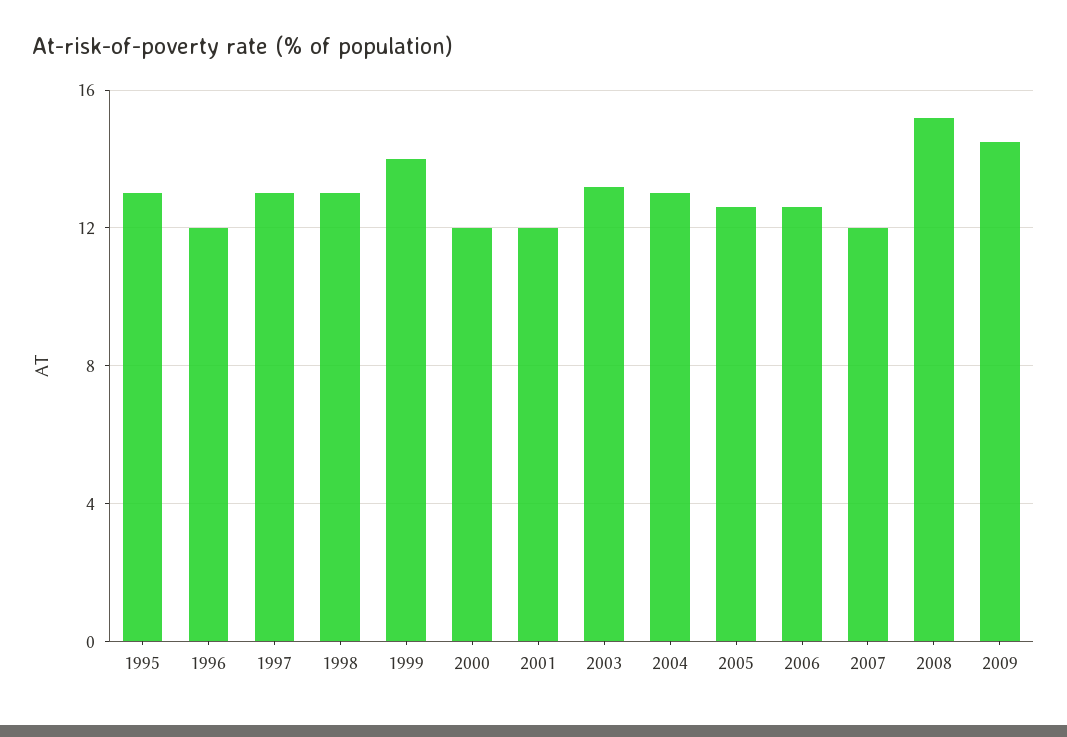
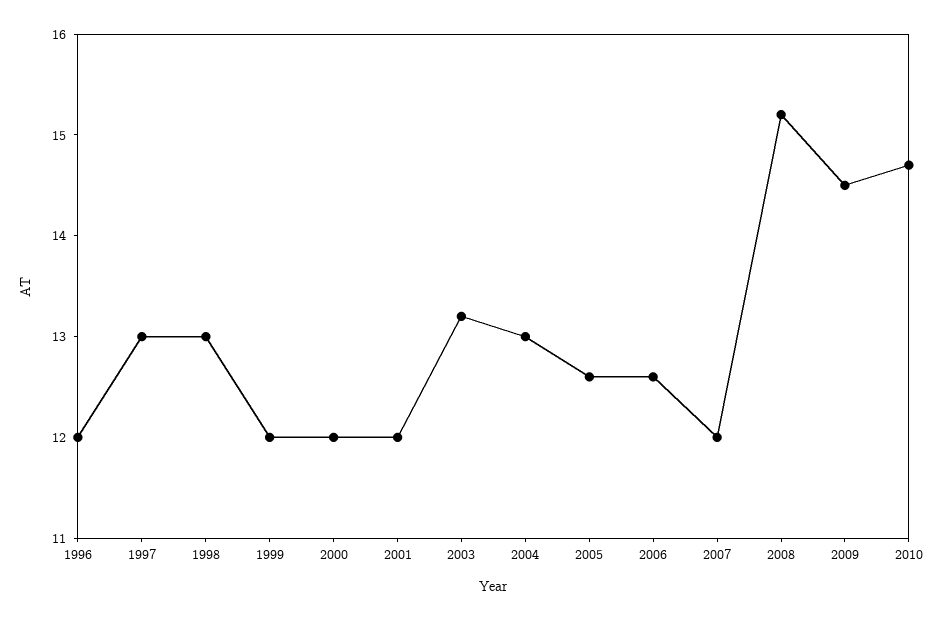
1995: 13 -> none
1999: 14 -> 12
2010: none -> 14.7

